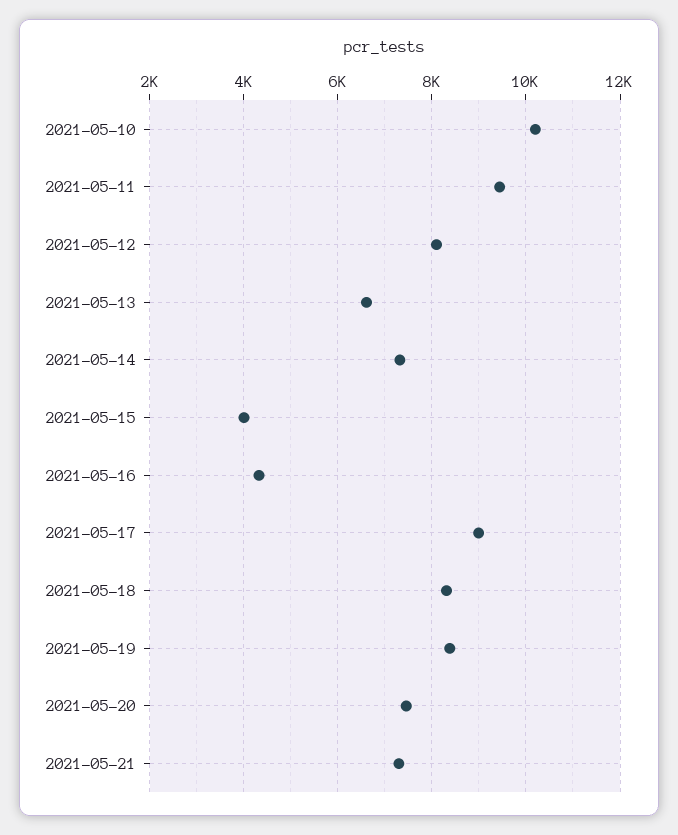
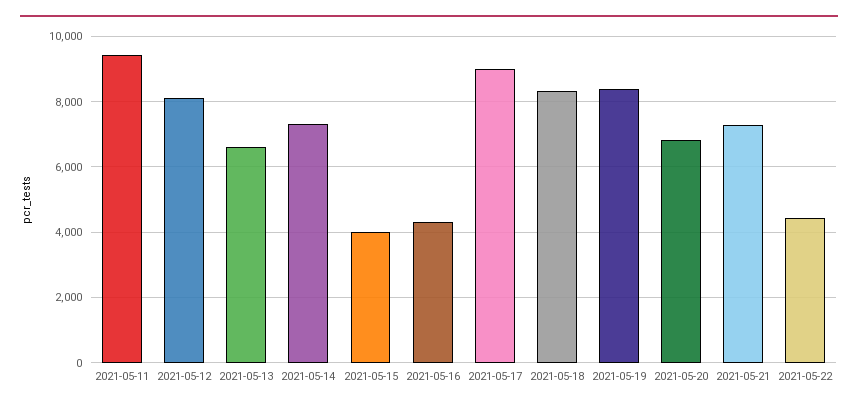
2021-05-10: 10200 -> none
2021-05-20: 7400 -> 6800
2021-05-22: none -> 4400

